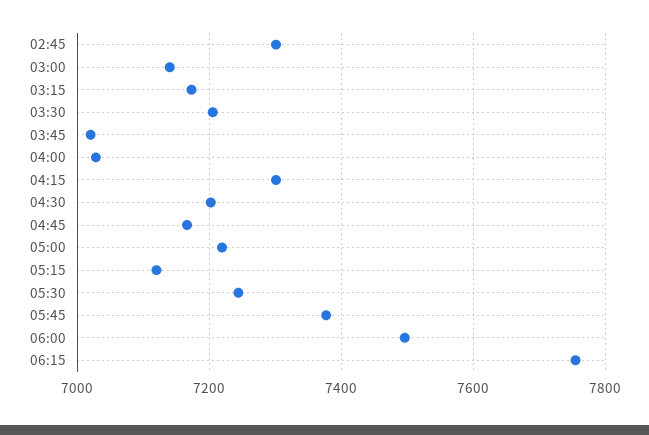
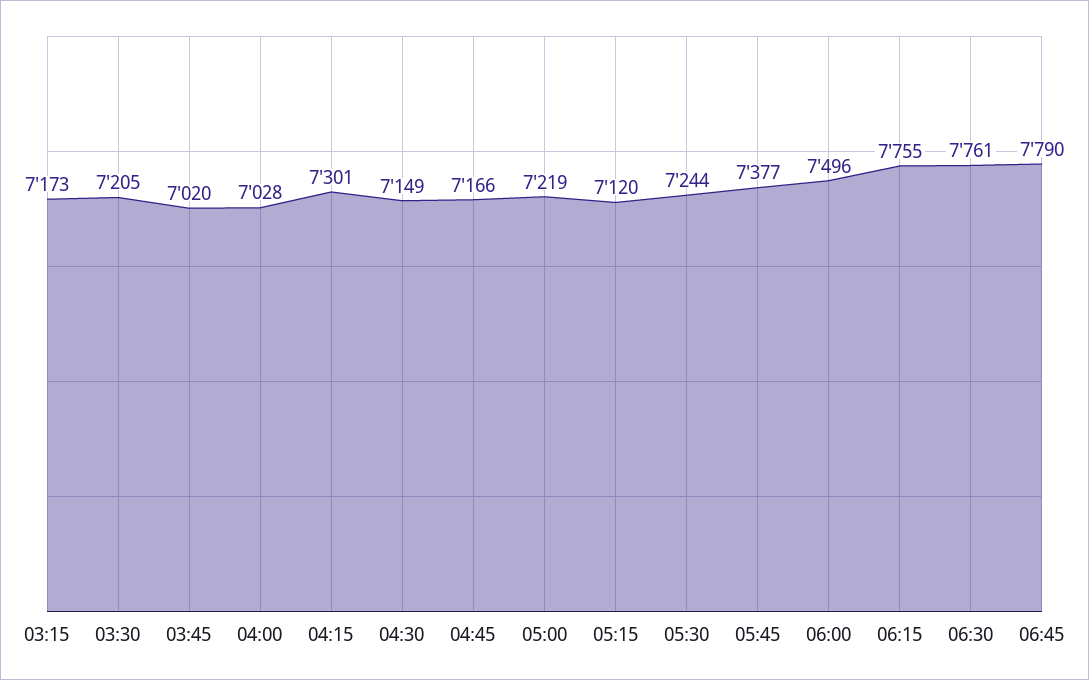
02:45: 7300 -> none
03:00: 7140 -> none
04:30: 7200 -> 7149
06:30: none -> 7761
06:45: none -> 7790

